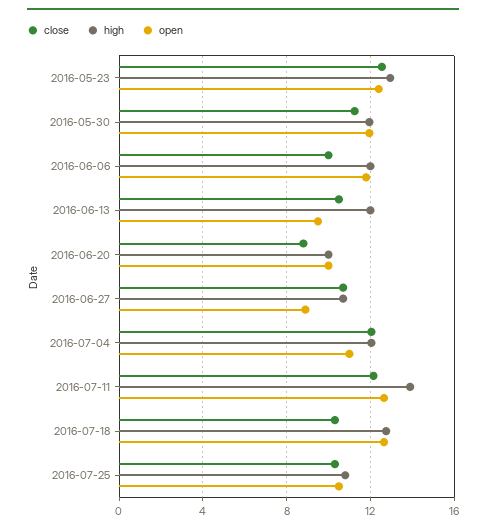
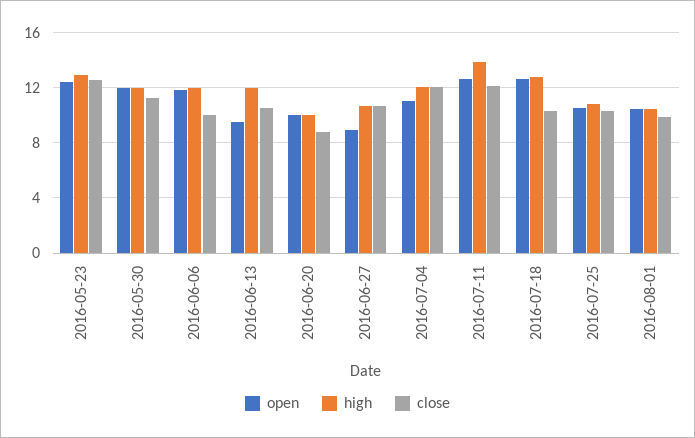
open, 2016-08-01: none -> 10.5
high, 2016-08-01: none -> 10.5
close, 2016-08-01: none -> 10

